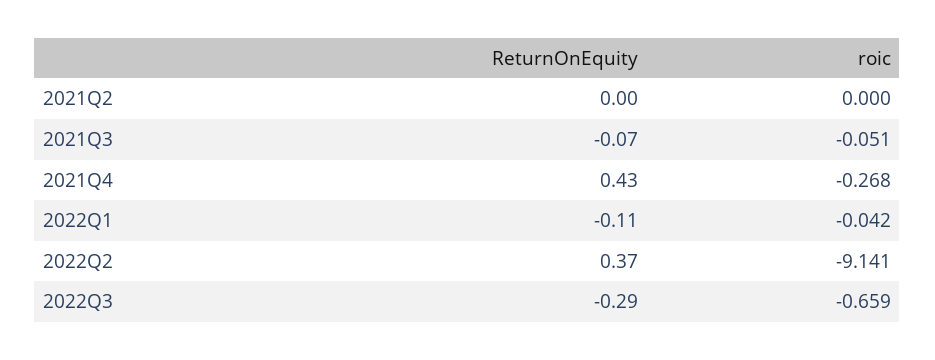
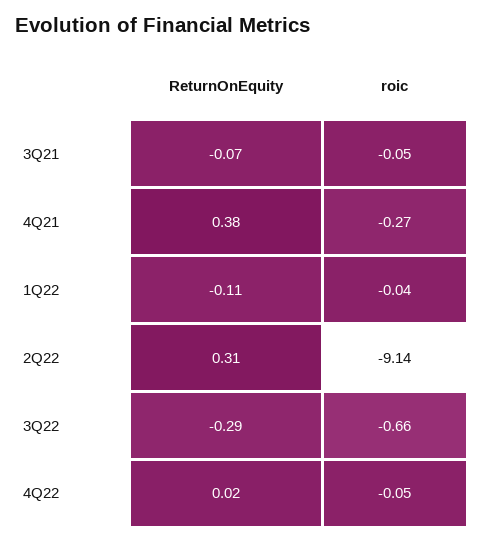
ReturnOnEquity, 2021Q2: 0 -> none
roic, 2021Q2: 0 -> none
ReturnOnEquity, 2021Q4: 0.43 -> 0.38
ReturnOnEquity, 2022Q2: 0.37 -> 0.31
ReturnOnEquity, 4Q22: none -> 0.02
roic, 4Q22: none -> -0.05

